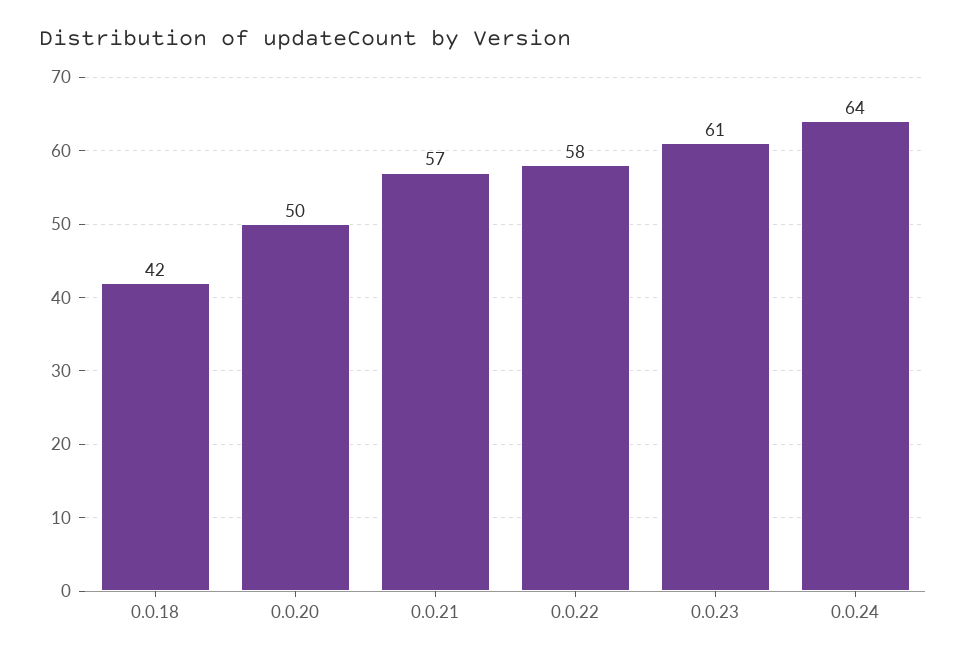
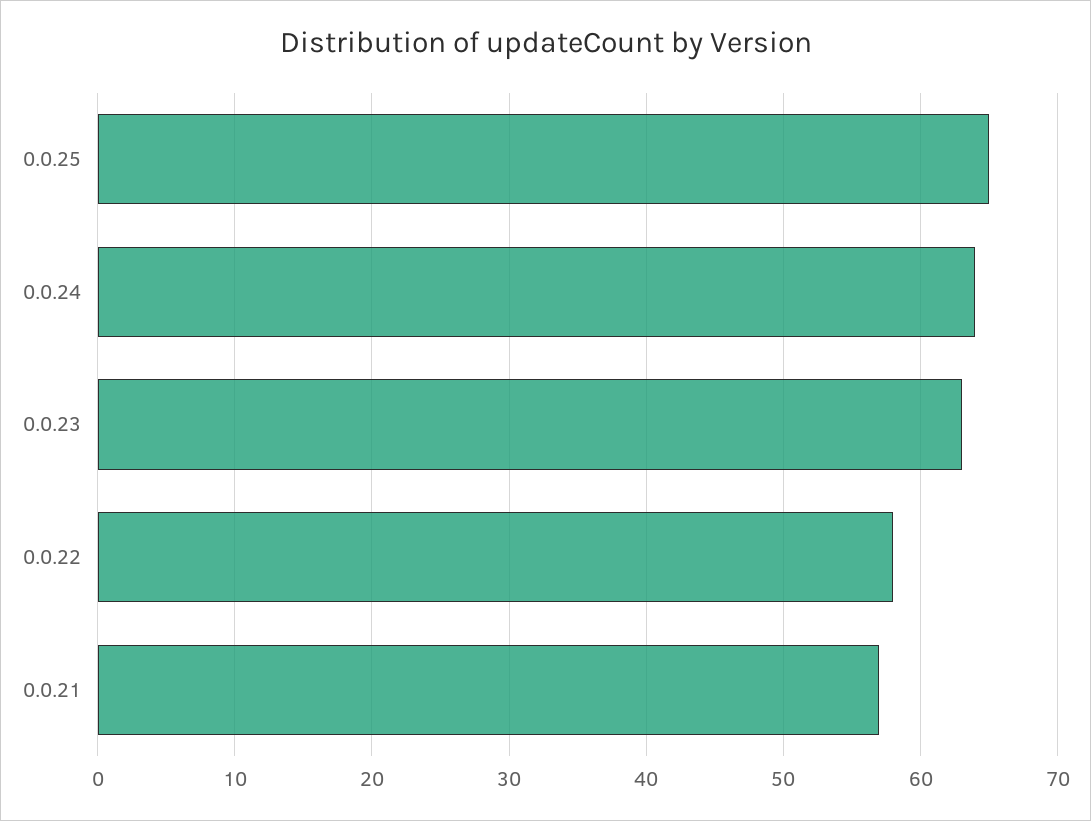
0.0.18: 42 -> none
0.0.20: 50 -> none
0.0.23: 61 -> 63
0.0.25: none -> 65

